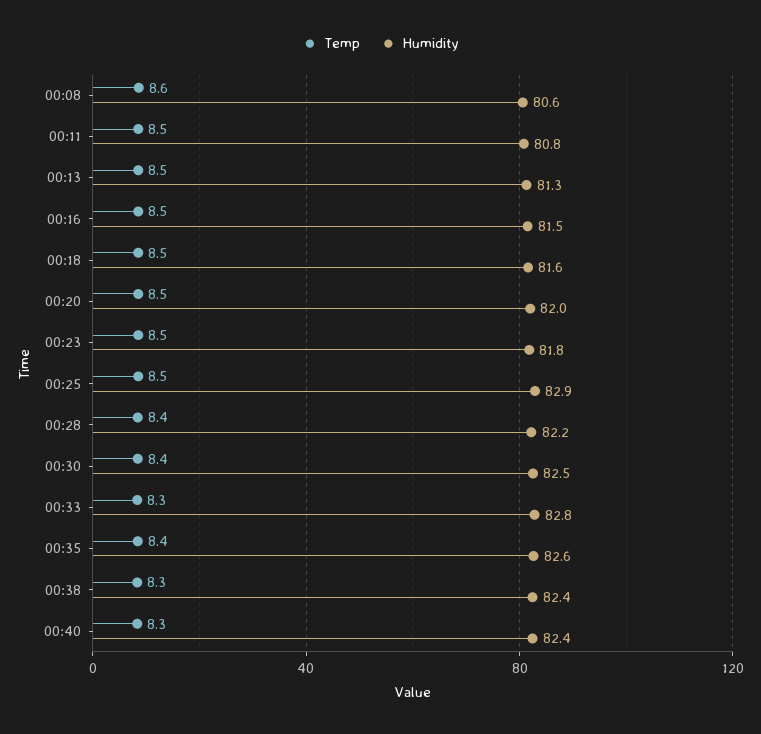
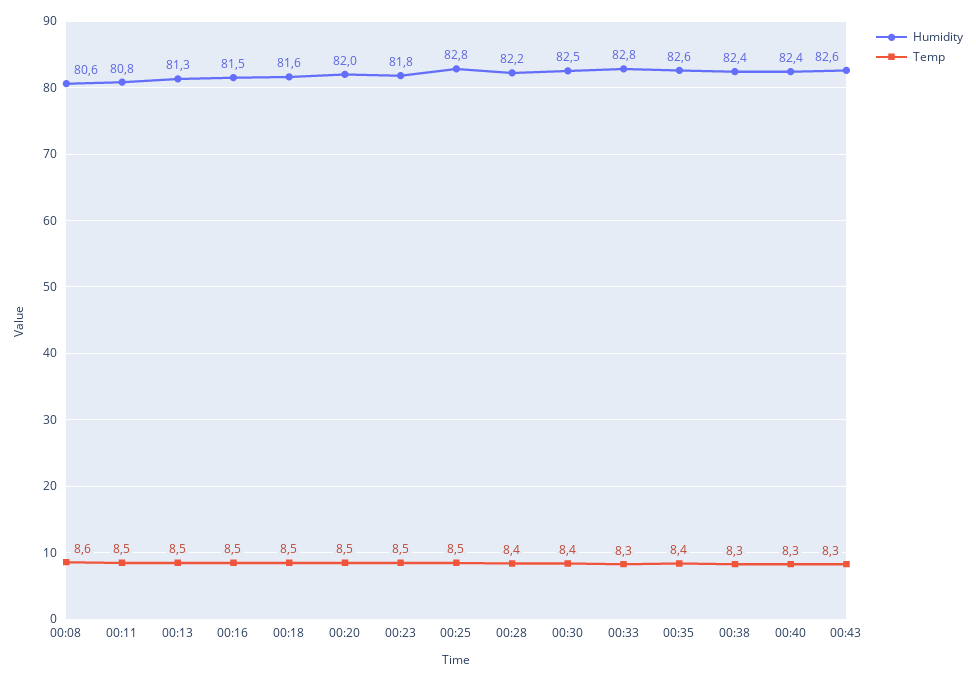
Humidity, 00:25: 82.9 -> 82.8
Humidity, 00:43: none -> 82.6
Temp, 00:43: none -> 8.3

